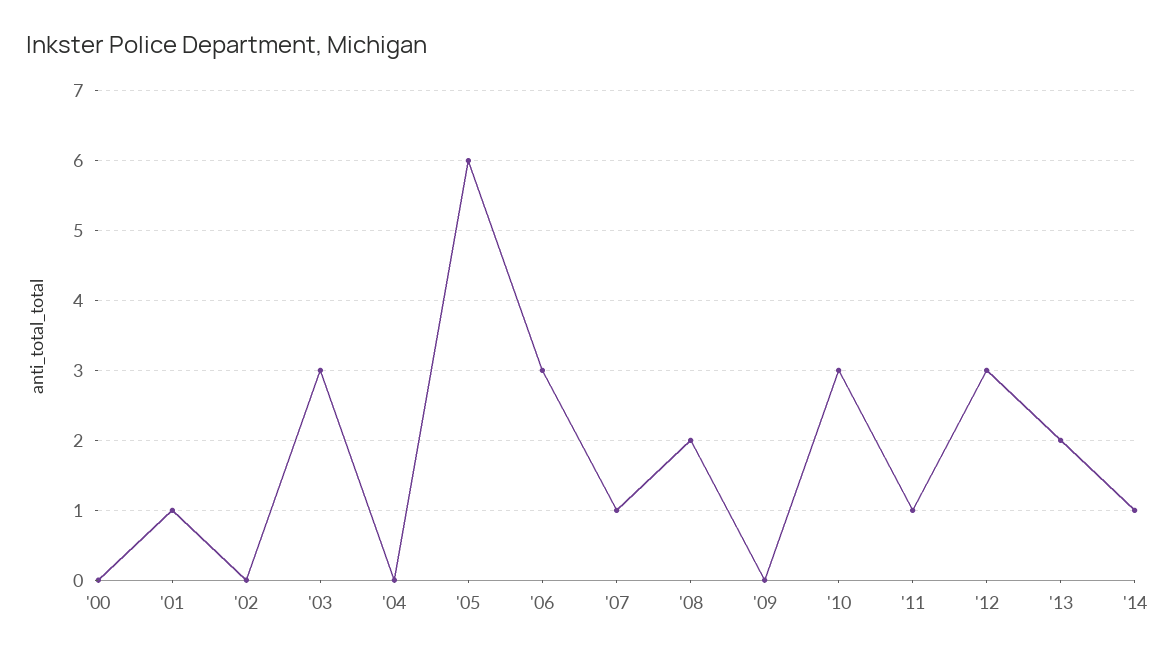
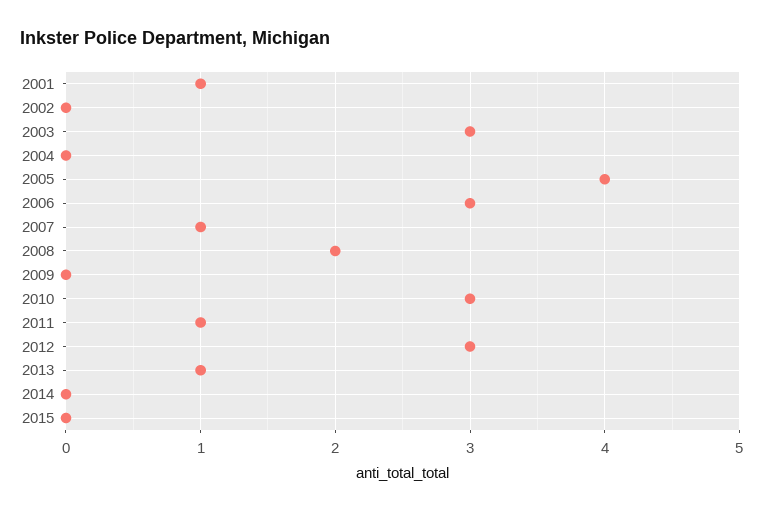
'00: 0 -> none
'05: 6 -> 4
'13: 2 -> 1
'14: 1 -> 0
2015: none -> 0

